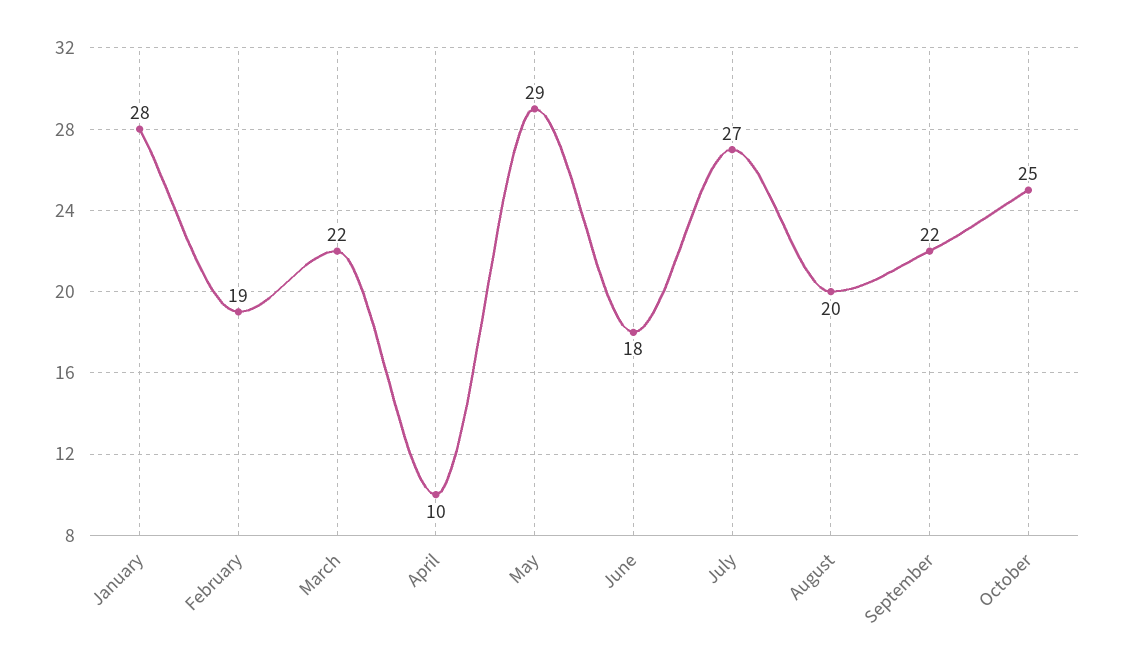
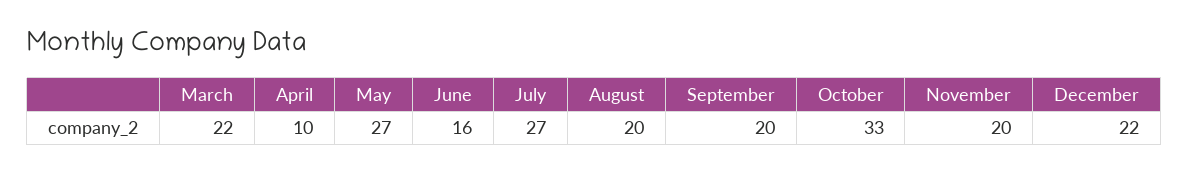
January: 28 -> none
February: 19 -> none
May: 29 -> 27
June: 18 -> 16
September: 22 -> 20
October: 25 -> 33
November: none -> 20
December: none -> 22

